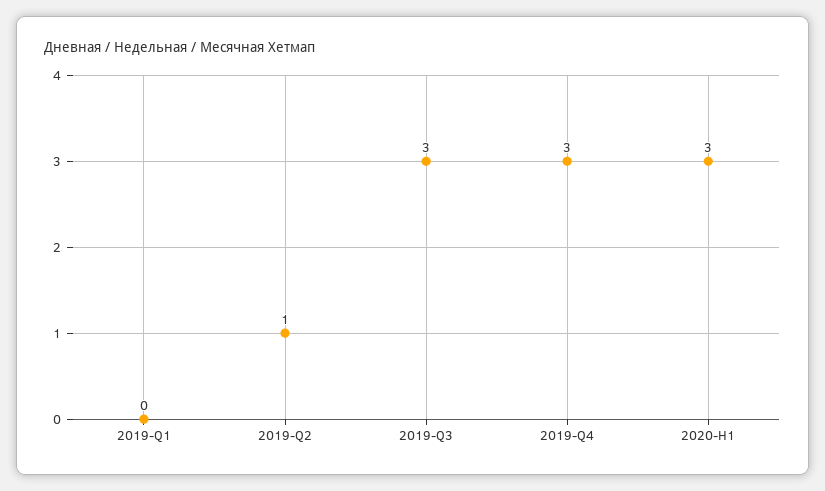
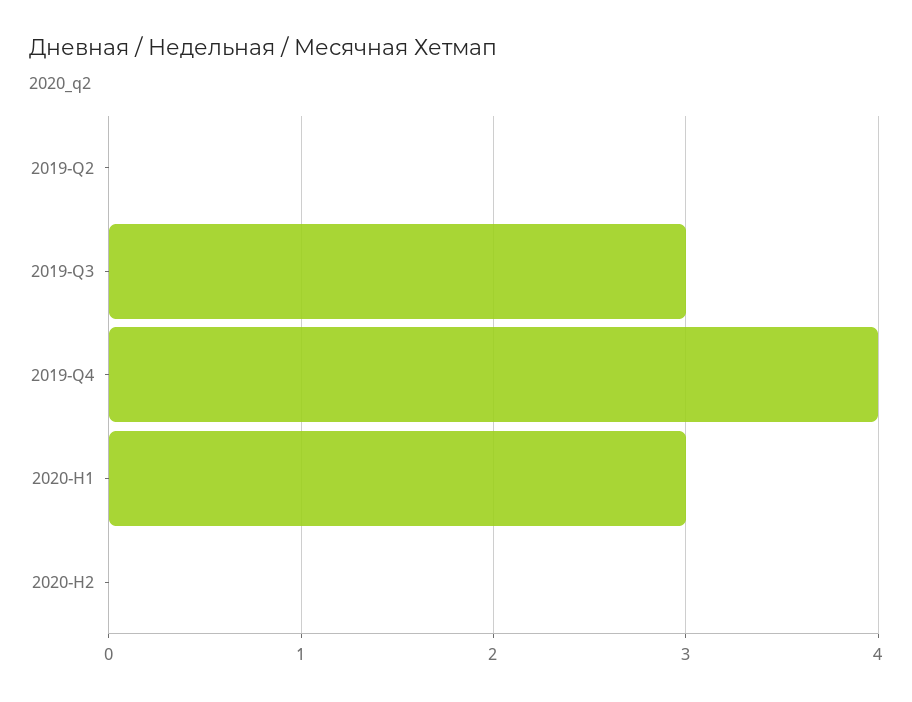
2019-Q1: 0 -> none
2019-Q2: 1 -> 0
2019-Q4: 3 -> 4
2020-H2: none -> 0

